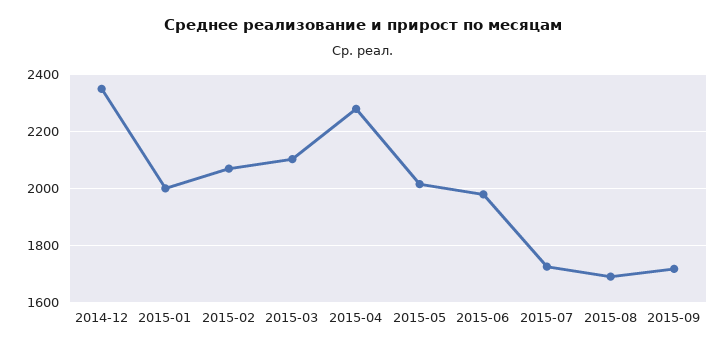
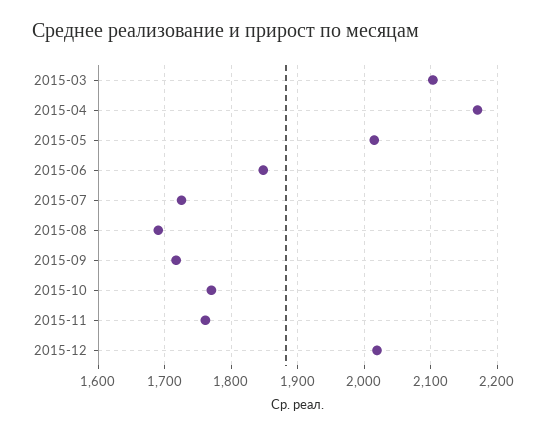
2014-12: 2350 -> none
2015-01: 2000 -> none
2015-02: 2075 -> none
2015-04: 2275 -> 2170
2015-06: 1975 -> 1850
2015-10: none -> 1770
2015-11: none -> 1760
2015-12: none -> 2020

